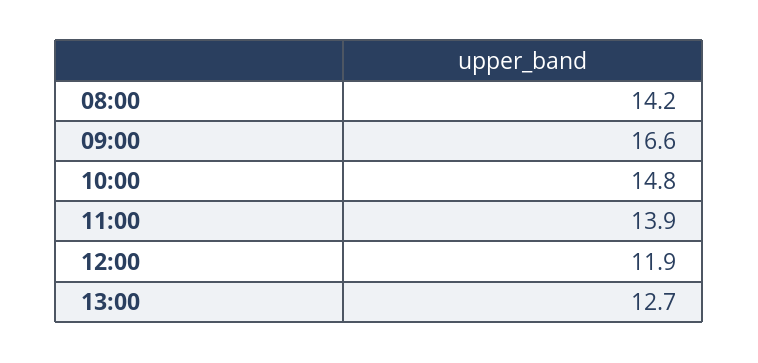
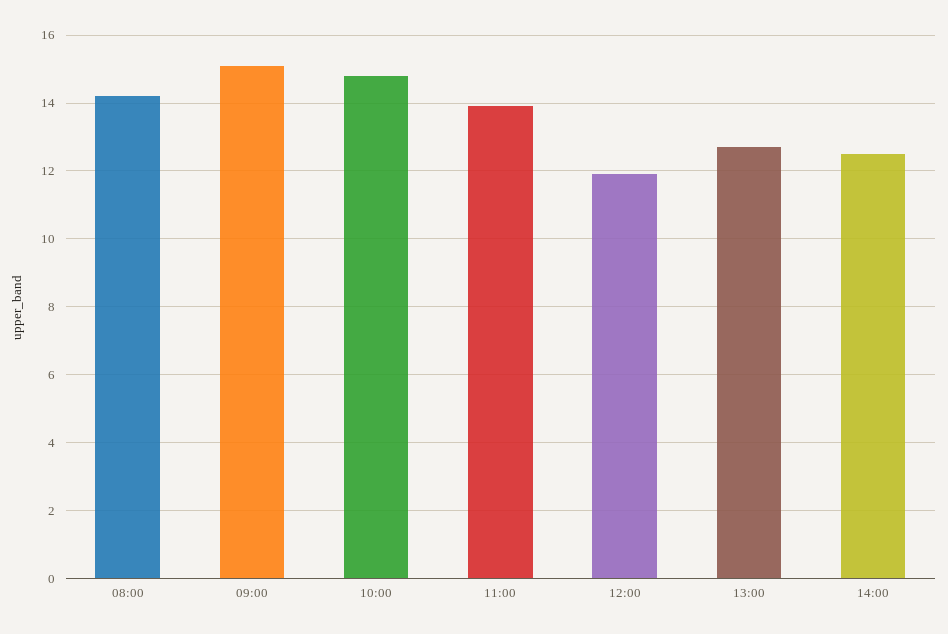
09:00: 16.6 -> 15
14:00: none -> 12.5

